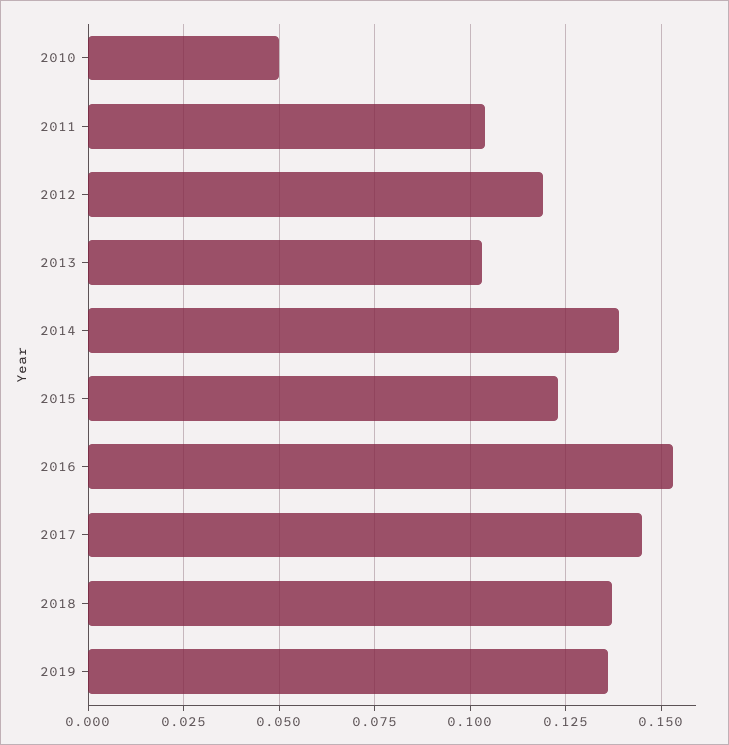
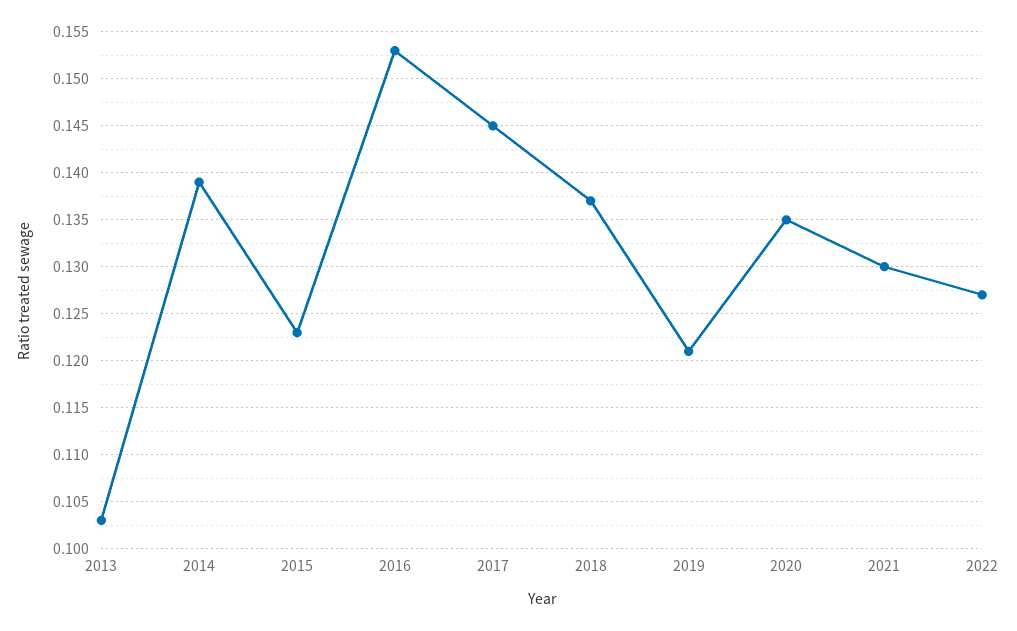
2010: 0.05 -> none
2011: 0.105 -> none
2012: 0.12 -> none
2019: 0.135 -> 0.121
2020: none -> 0.135
2021: none -> 0.13
2022: none -> 0.127

